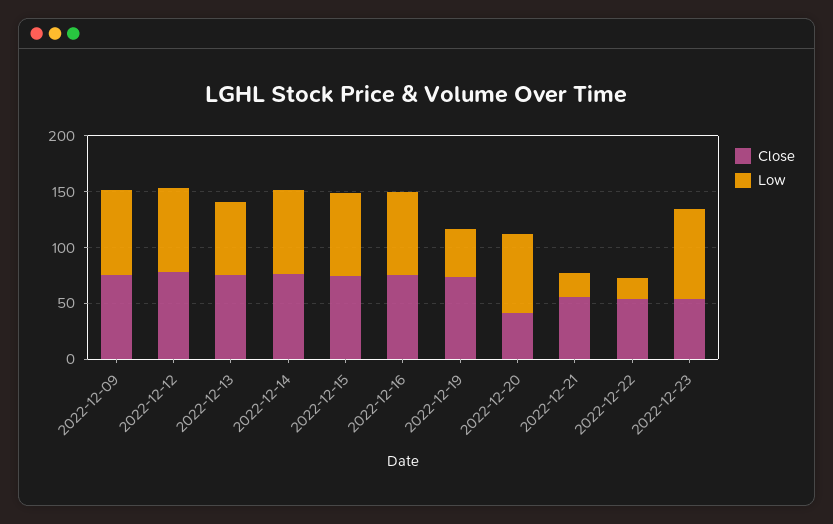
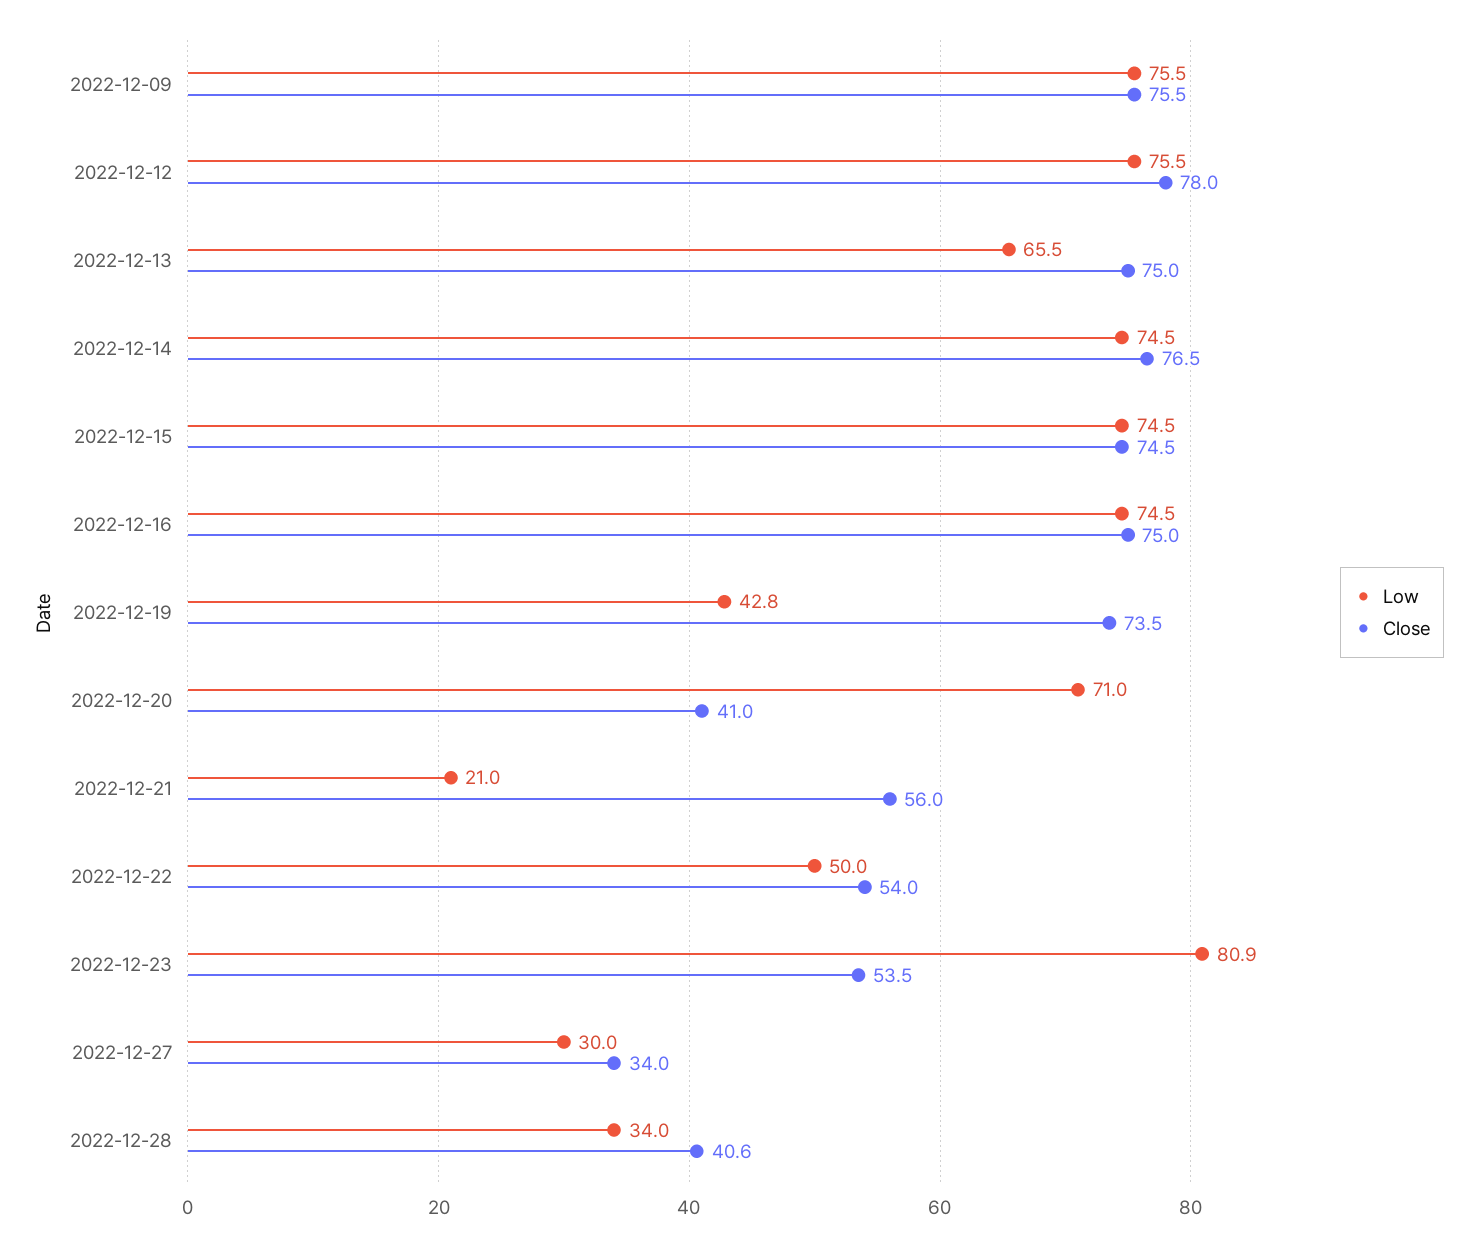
Low, 2022-12-22: 20 -> 50
Low, 2022-12-27: none -> 30
Close, 2022-12-27: none -> 34
Low, 2022-12-28: none -> 34
Close, 2022-12-28: none -> 40.6

